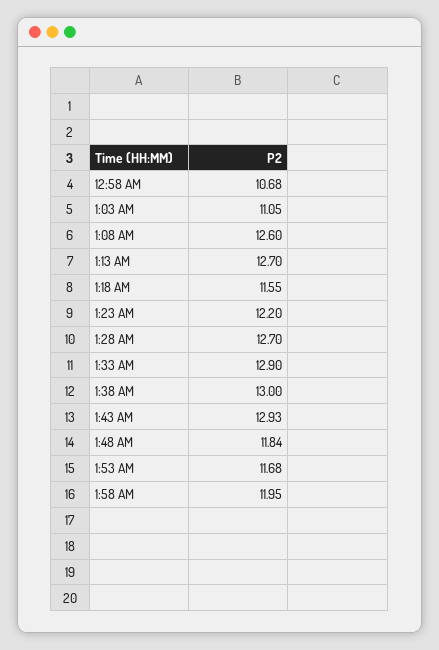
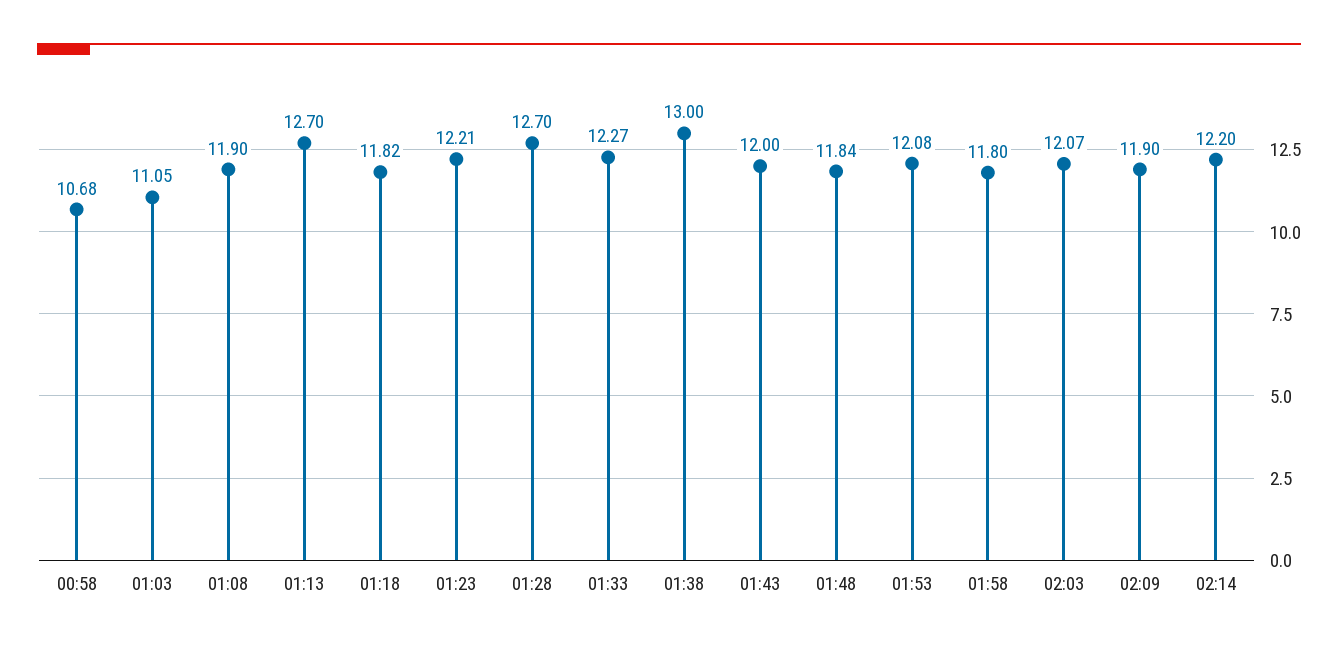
1:08 AM: 12.6 -> 11.9
1:18 AM: 11.55 -> 11.82
1:23 AM: 12.2 -> 12.21
1:33 AM: 12.9 -> 12.27
1:43 AM: 12.93 -> 12
1:53 AM: 11.68 -> 12.08
1:58 AM: 11.95 -> 11.8
02:03: none -> 12.07
02:09: none -> 11.9
02:14: none -> 12.2

